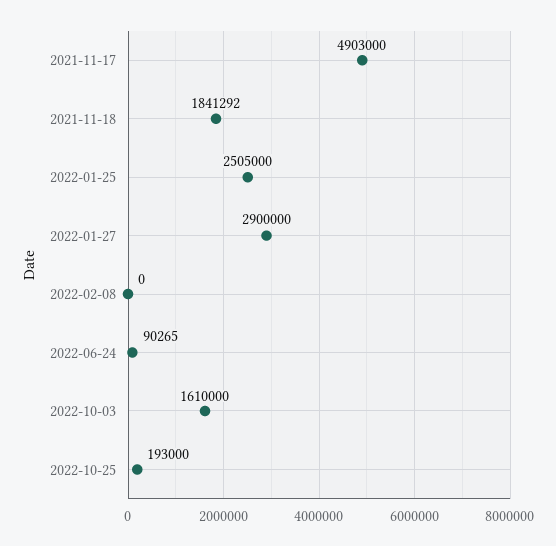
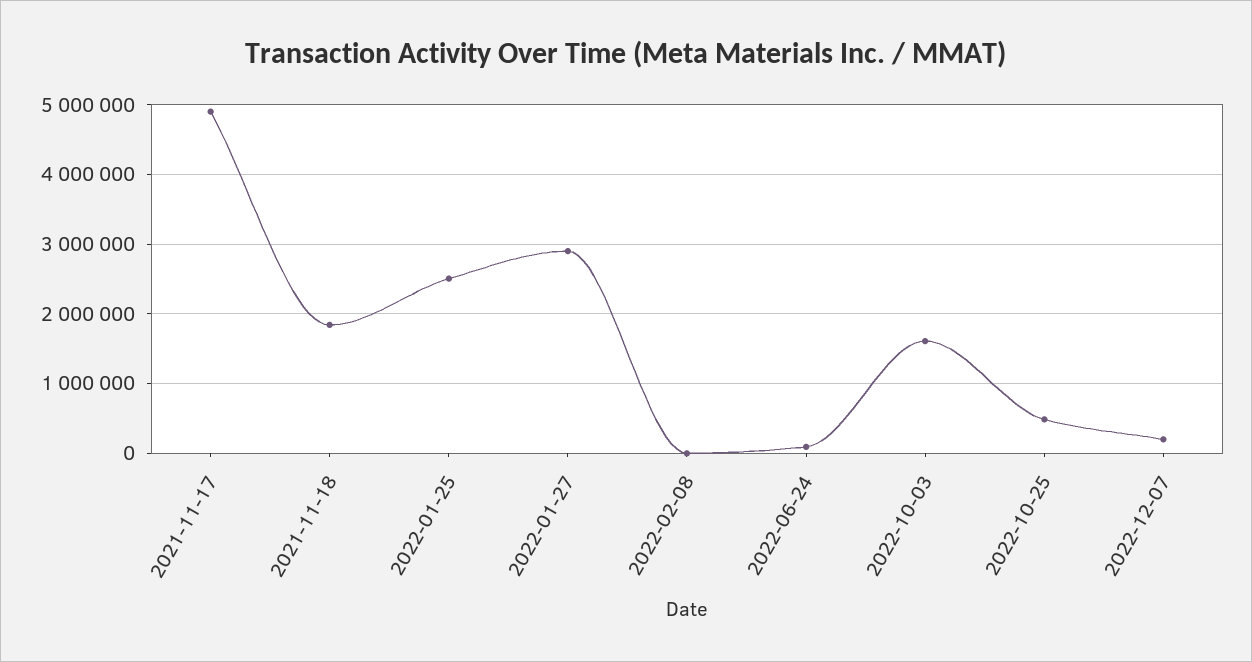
2022-10-25: 193000 -> 500000
2022-12-07: none -> 200000

